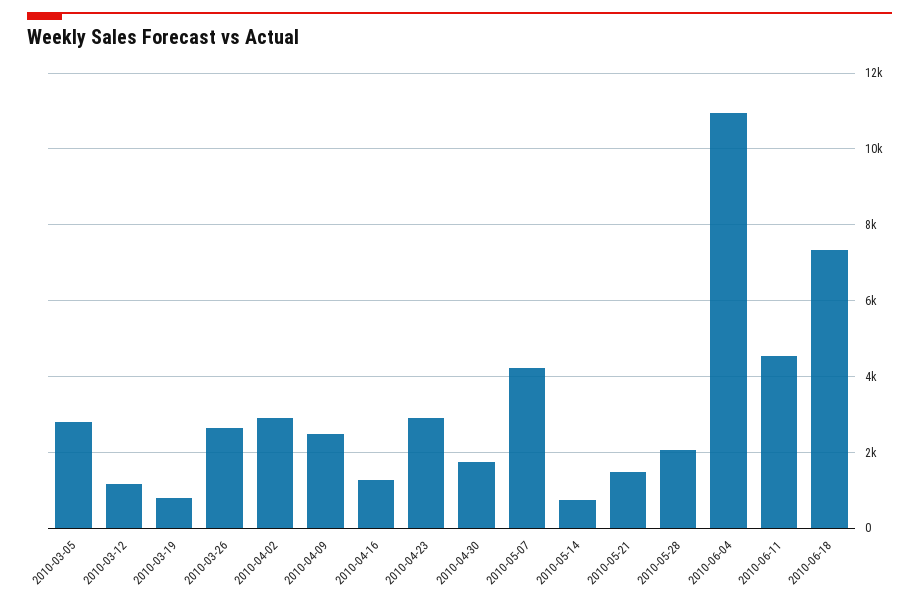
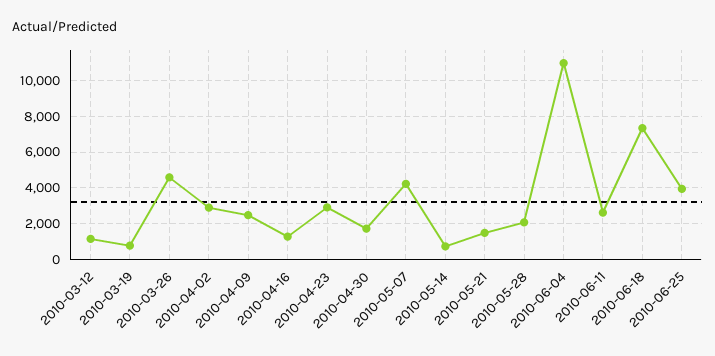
2010-03-05: 2800 -> none
2010-03-26: 2600 -> 4500
2010-06-11: 4600 -> 2500
2010-06-25: none -> 4000

